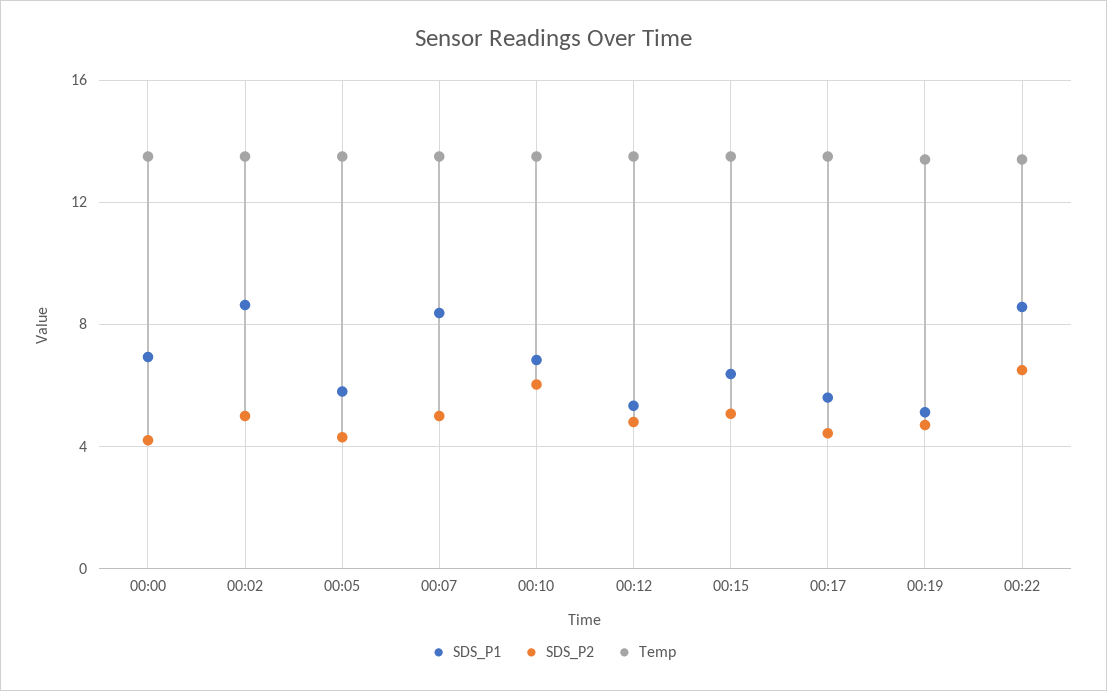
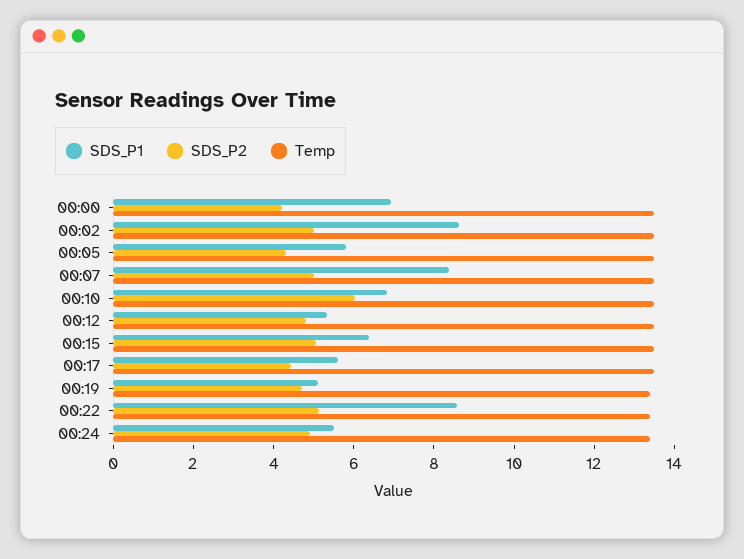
SDS_P2, 00:22: 6.5 -> 5
SDS_P1, 00:24: none -> 5.5
SDS_P2, 00:24: none -> 5
Temp, 00:24: none -> 13.5

